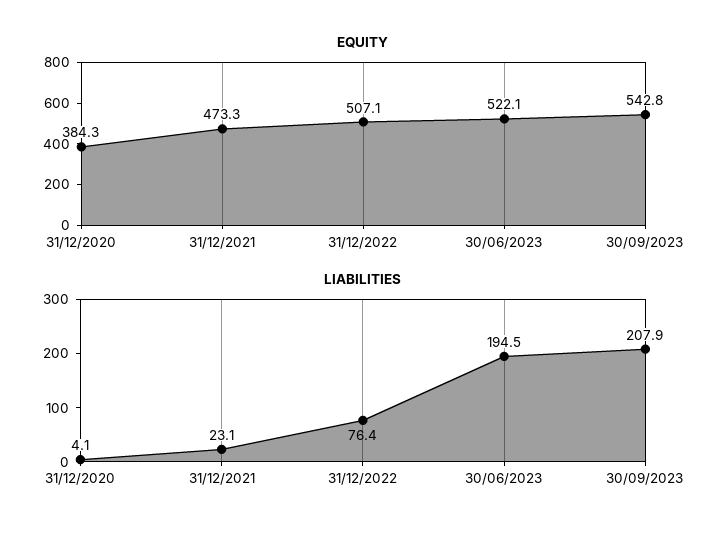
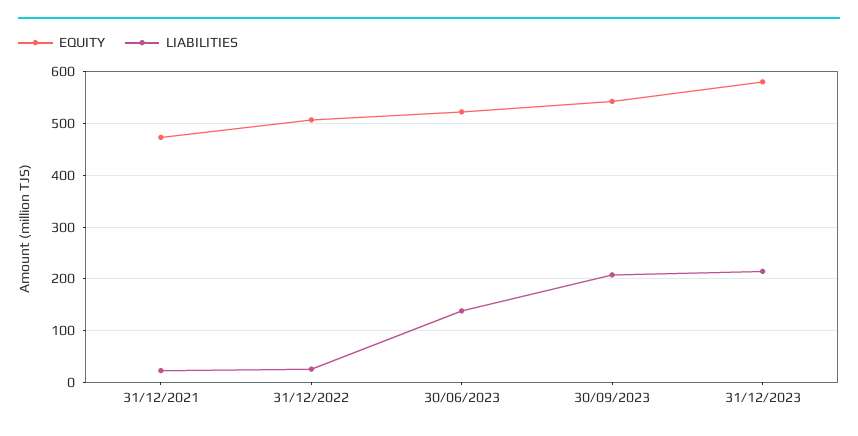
EQUITY, 31/12/2020: 384.3 -> none
LIABILITIES, 31/12/2020: 4.1 -> none
LIABILITIES, 31/12/2022: 76.4 -> 20
LIABILITIES, 30/06/2023: 194.5 -> 140
EQUITY, 31/12/2023: none -> 580
LIABILITIES, 31/12/2023: none -> 220

